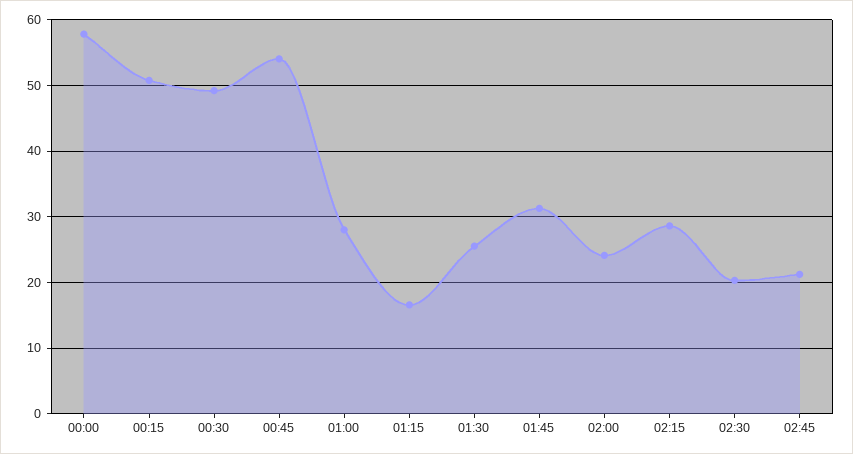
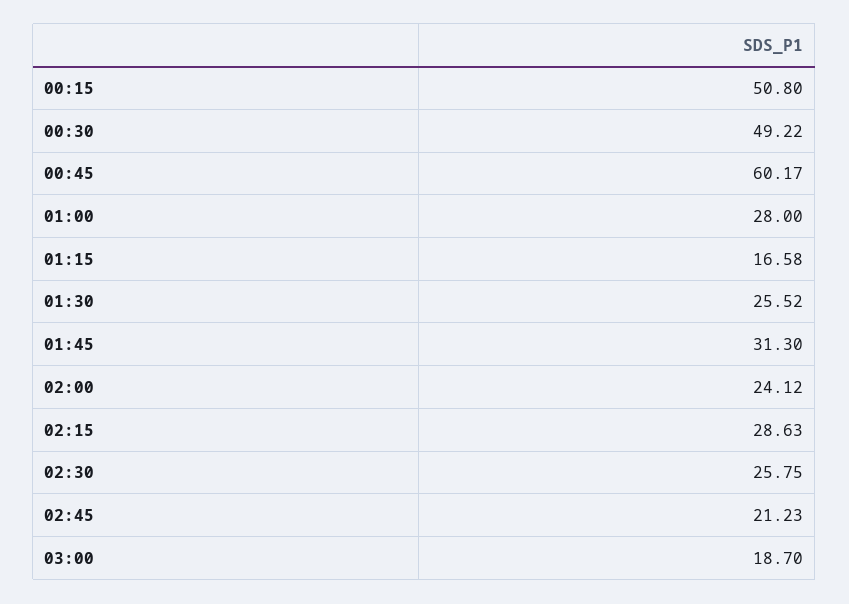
00:00: 58 -> none
00:45: 54 -> 60.17
02:30: 20 -> 25.75
03:00: none -> 18.7

